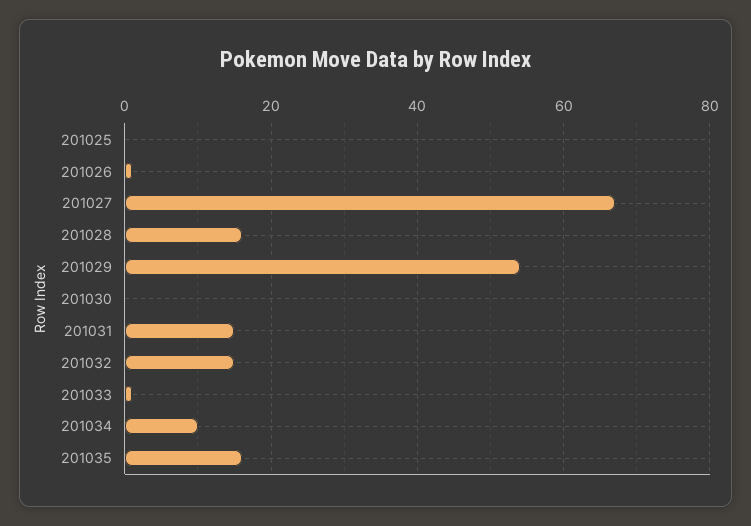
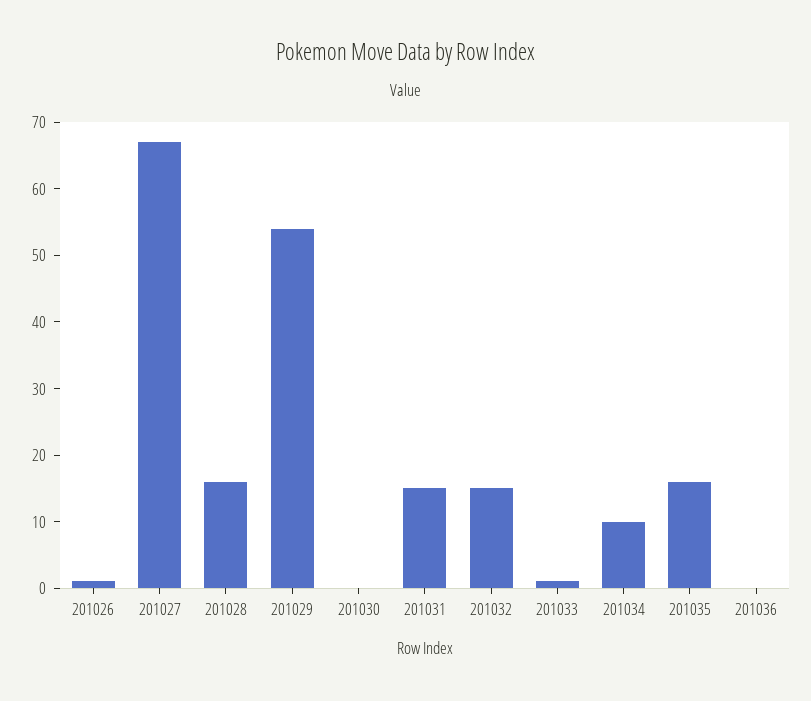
201025: 0 -> none
201036: none -> 0

